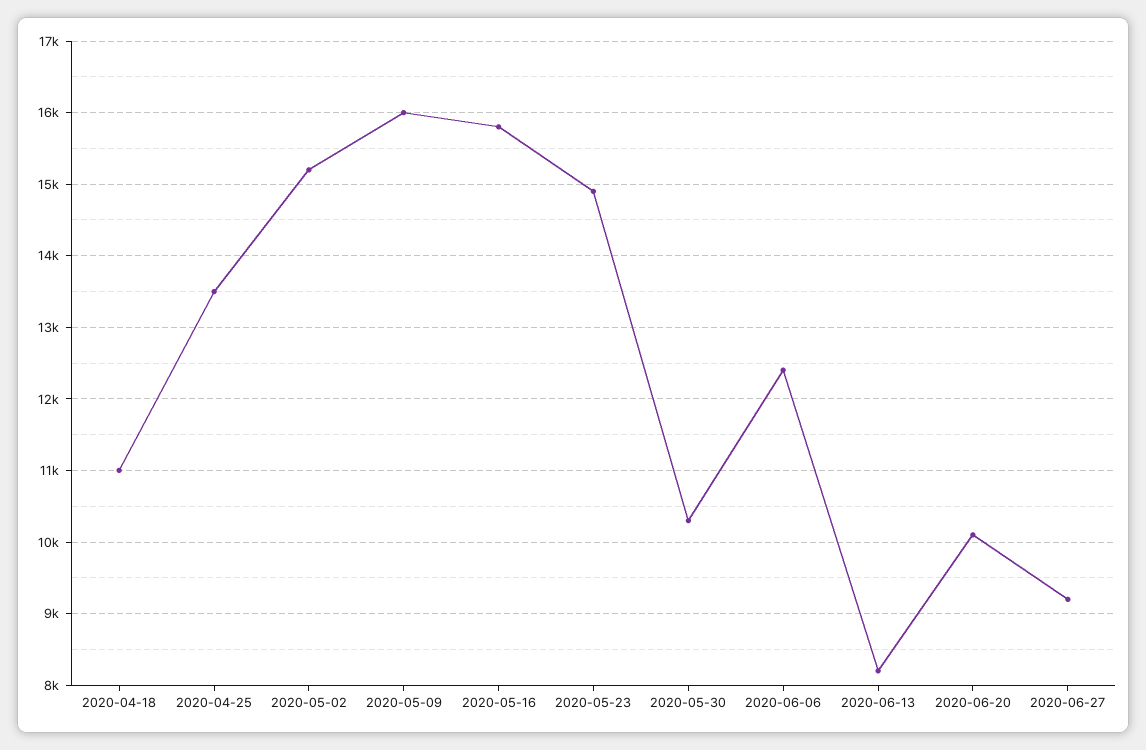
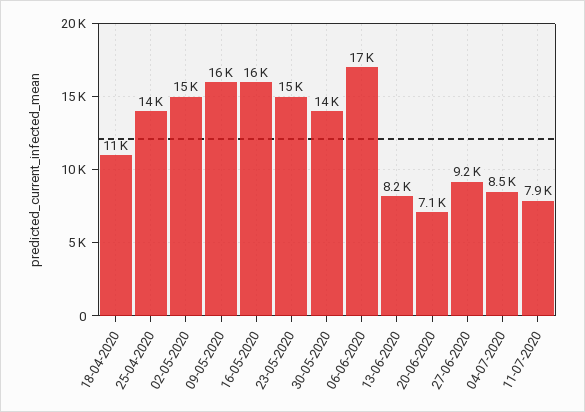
2020-05-30: 10300 -> 14000
2020-06-06: 12400 -> 17000
2020-06-20: 10100 -> 7100
04-07-2020: none -> 8500
11-07-2020: none -> 7900

